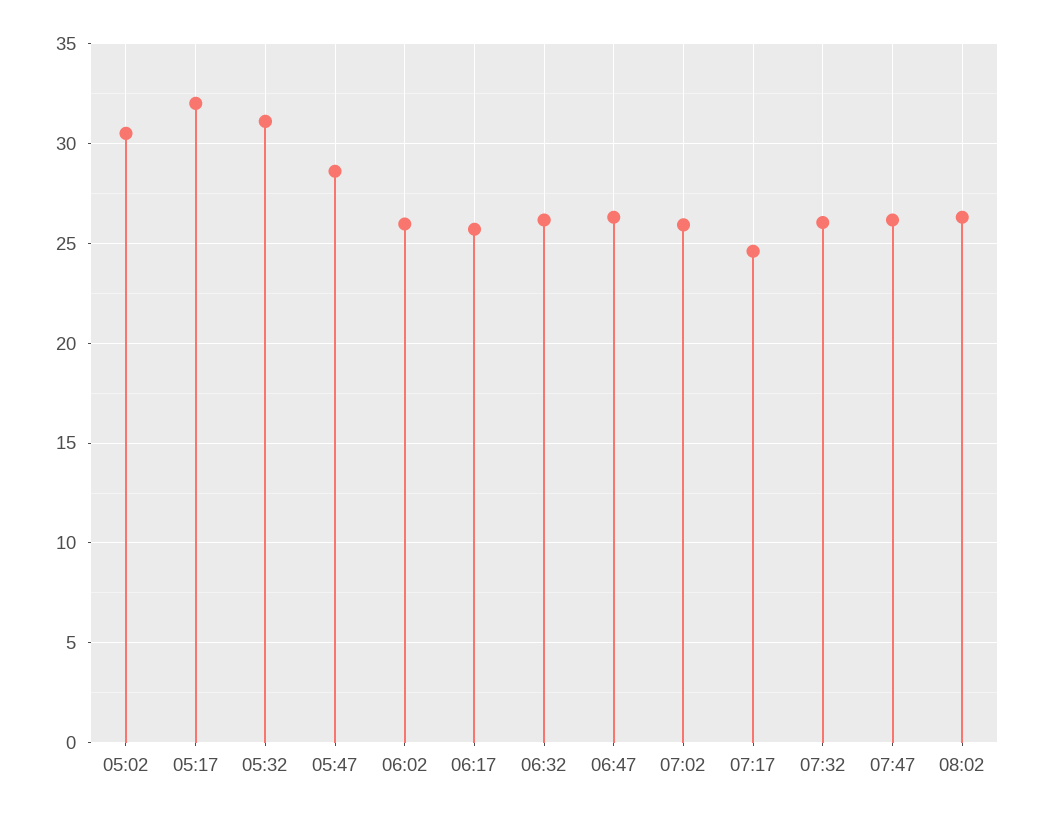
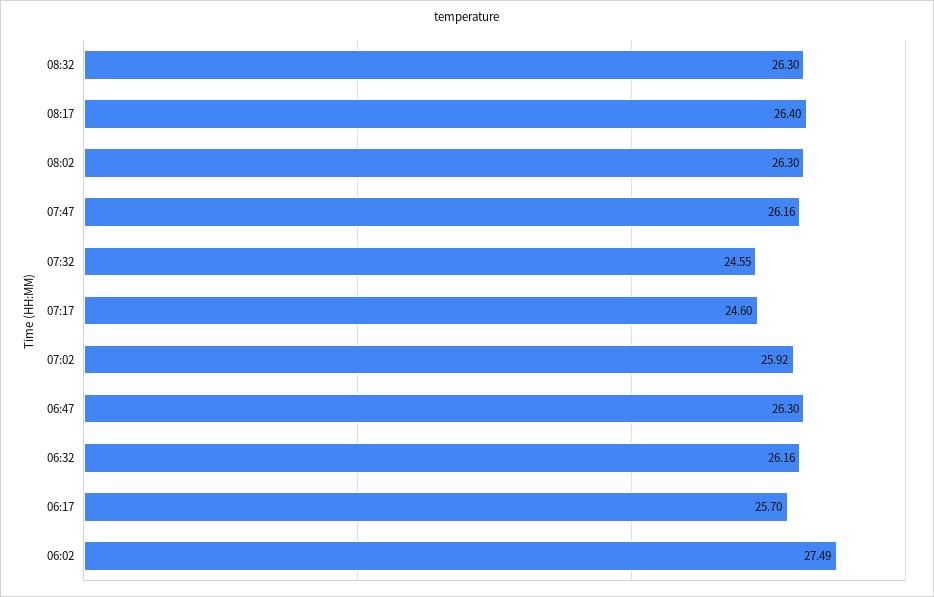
05:02: 30.5 -> none
05:17: 32 -> none
05:32: 31 -> none
05:47: 28.5 -> none
06:02: 26 -> 27.49
07:32: 26 -> 24.55
08:32: none -> 26.3
08:17: none -> 26.4

